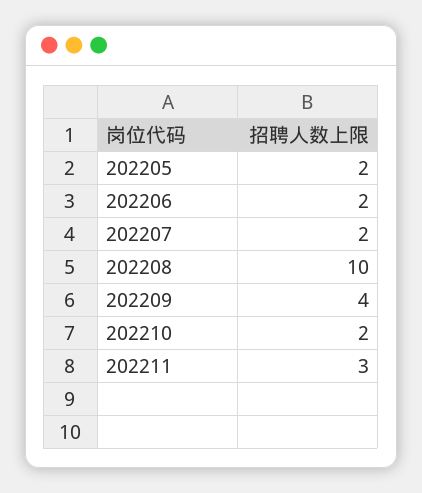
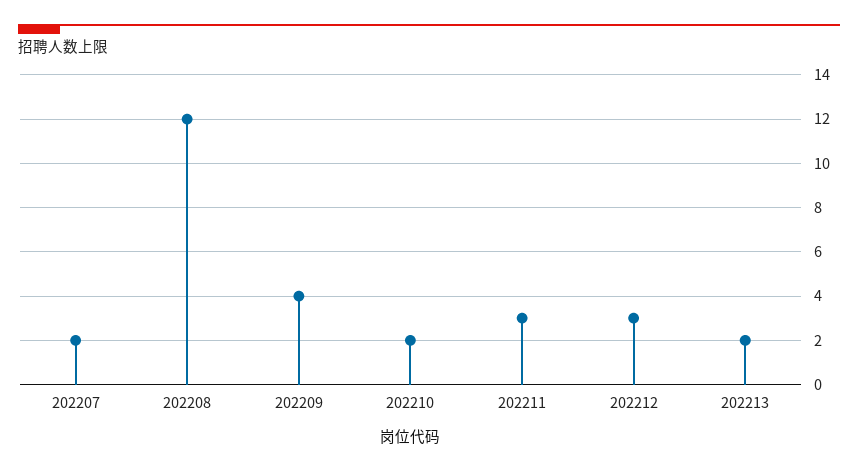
202205: 2 -> none
202206: 2 -> none
202208: 10 -> 12
202212: none -> 3
202213: none -> 2

